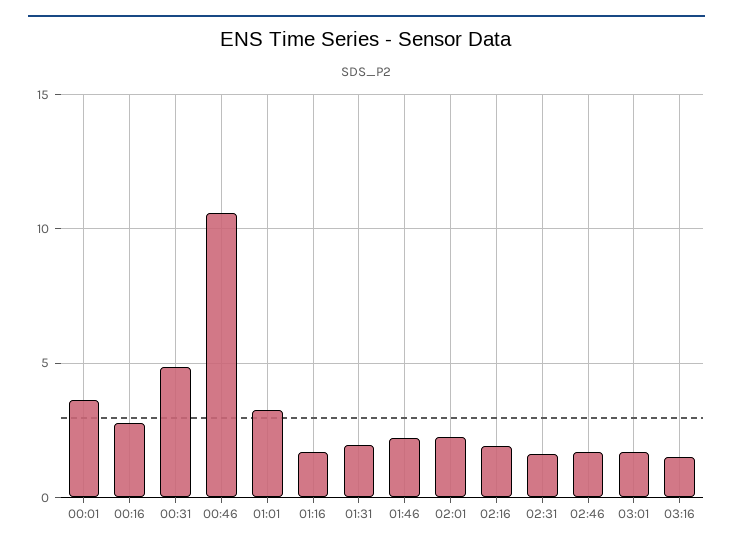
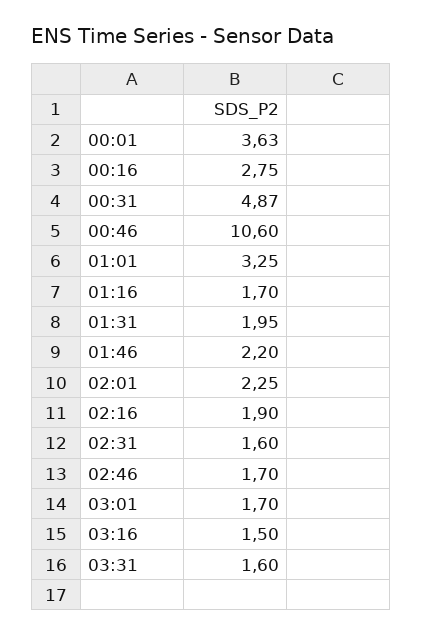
03:31: none -> 1.6

